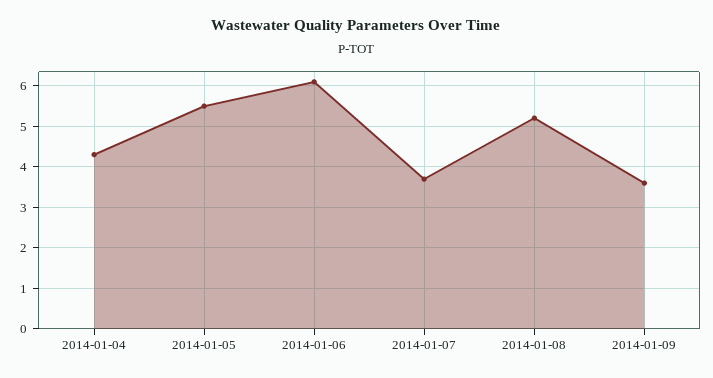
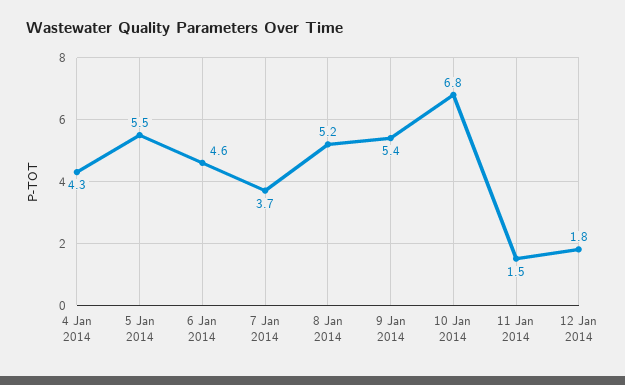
2014-01-06: 6 -> 4.6
2014-01-09: 3.5 -> 5.4
10 Jan 2014: none -> 6.8
11 Jan 2014: none -> 1.5
12 Jan 2014: none -> 1.8

